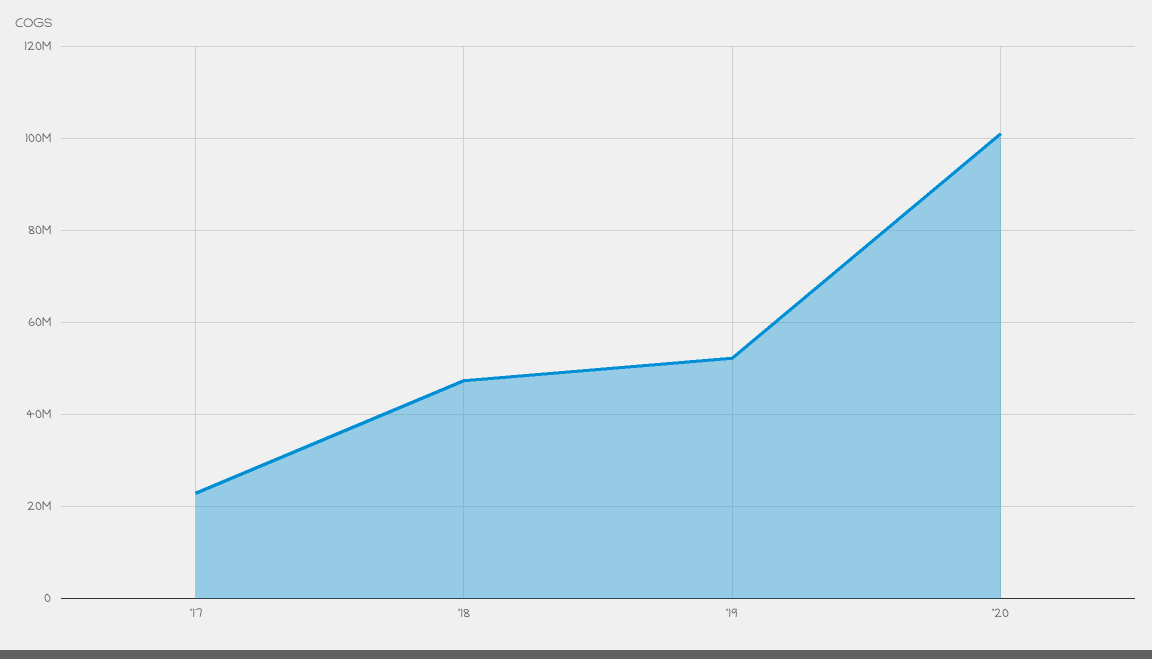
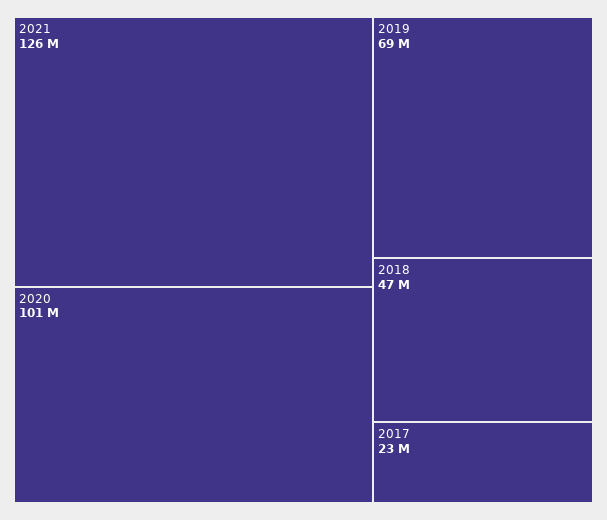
'19: 52000000 -> 69000000
2021: none -> 126000000

